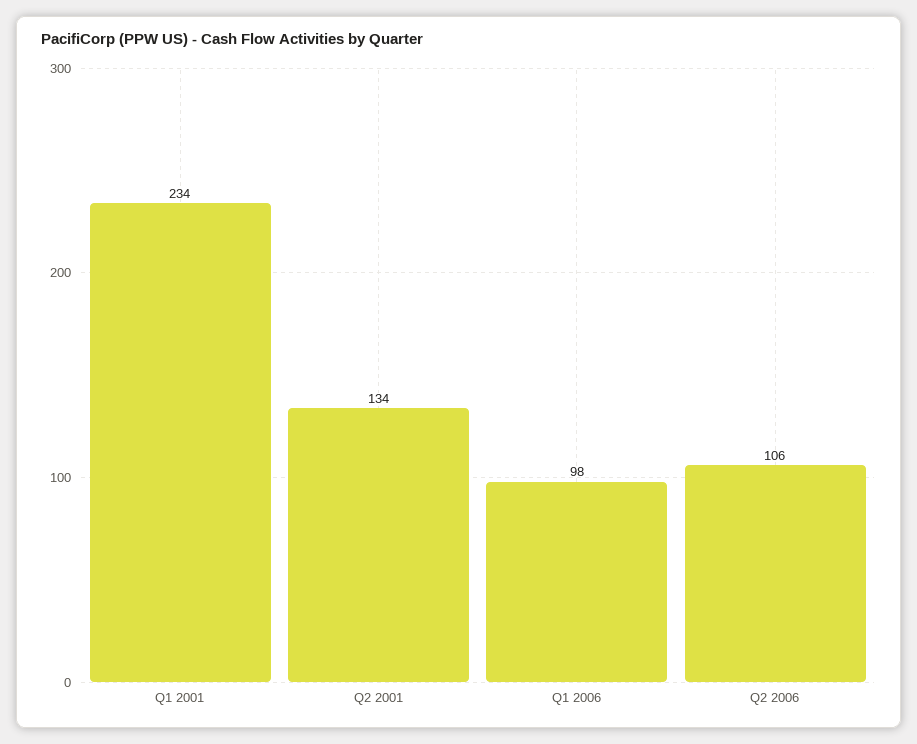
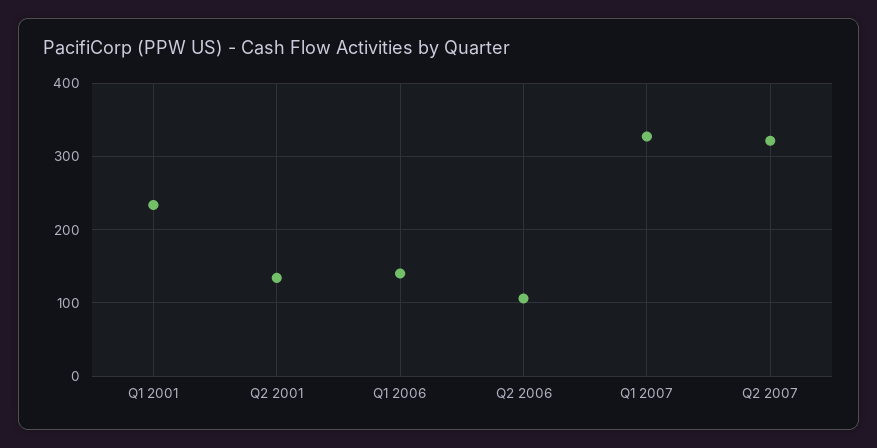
Q1 2006: 98 -> 140
Q1 2007: none -> 330
Q2 2007: none -> 320

